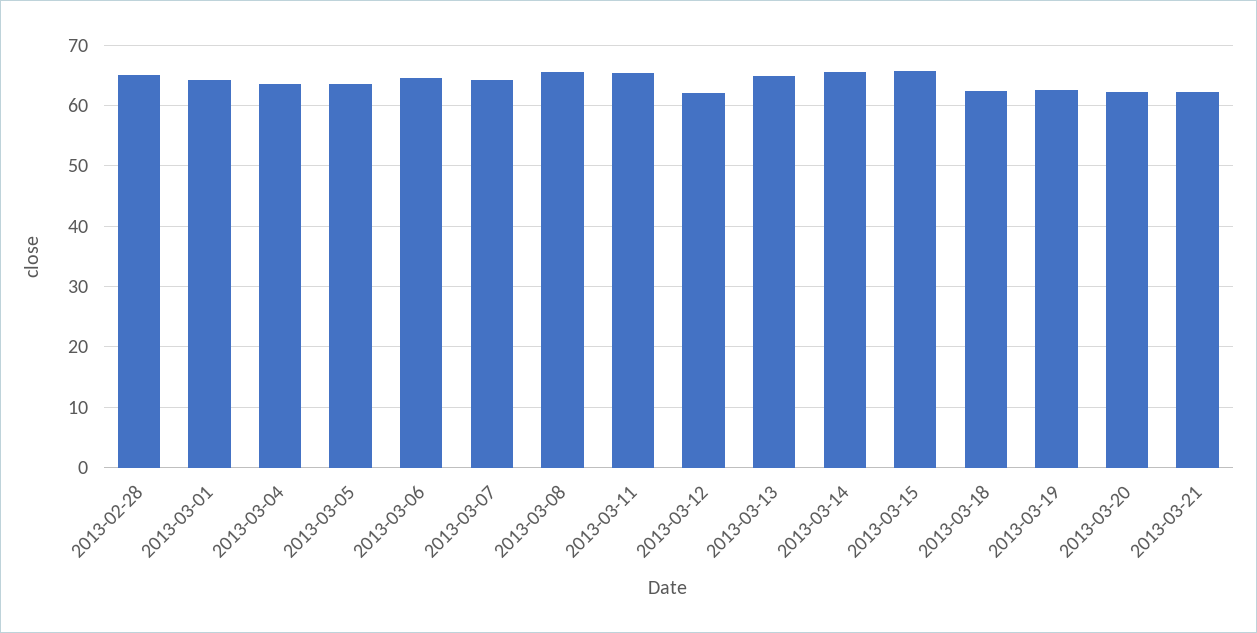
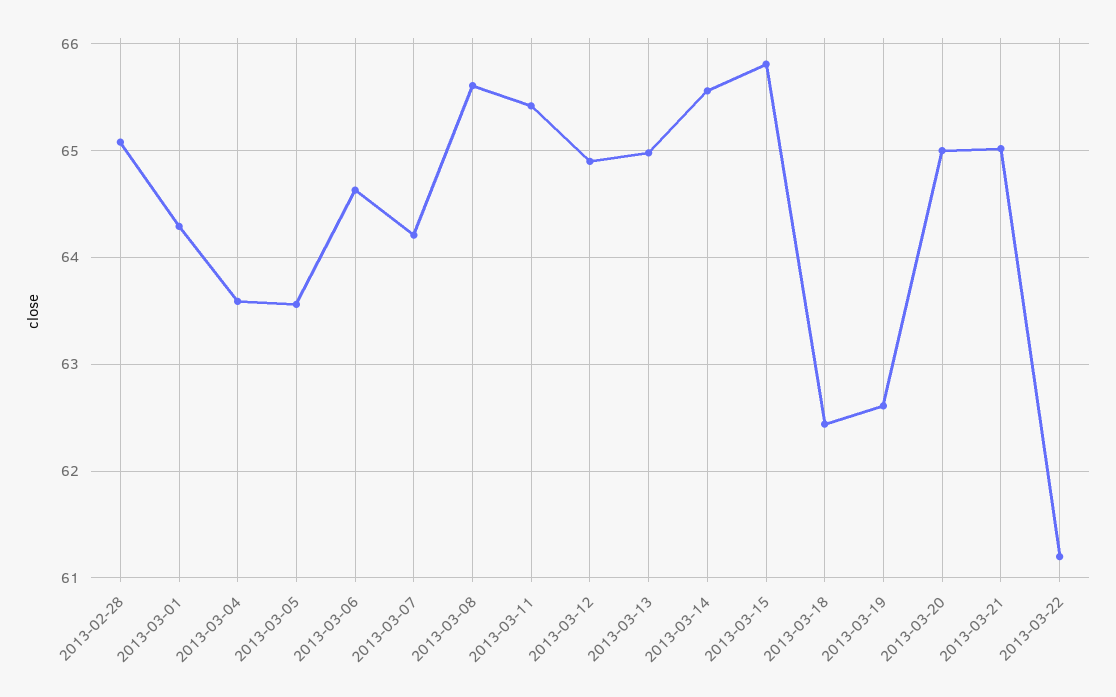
2013-03-12: 62 -> 64.9
2013-03-20: 62 -> 65
2013-03-21: 62 -> 65
2013-03-22: none -> 61.2

